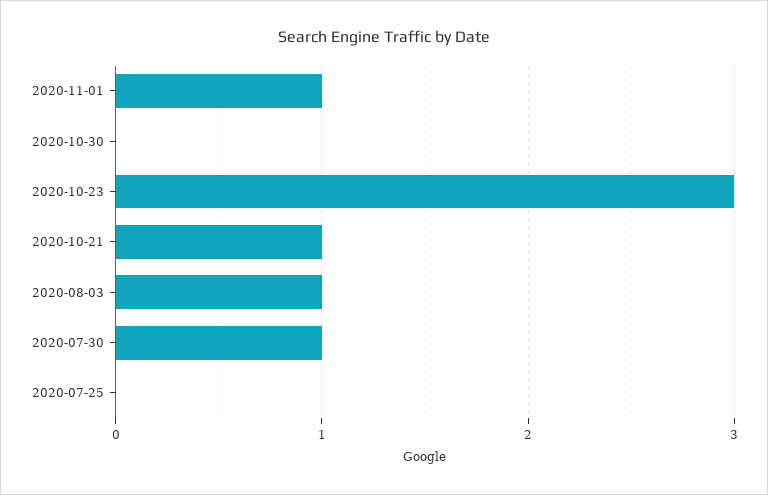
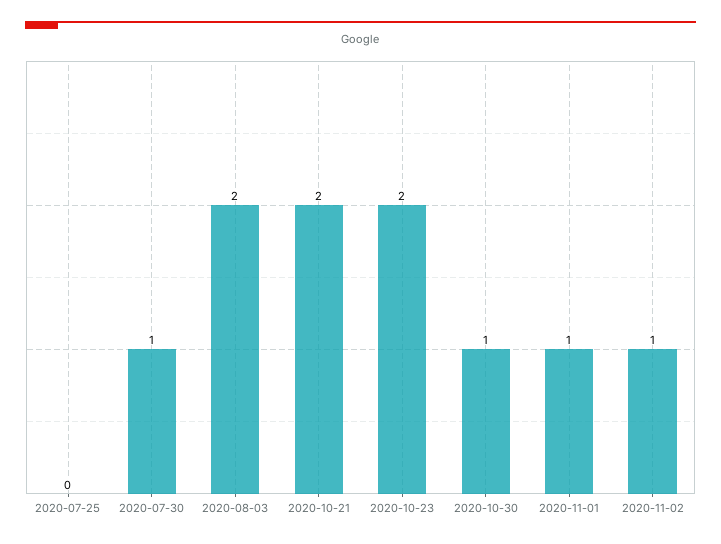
2020-10-30: 0 -> 1
2020-10-23: 3 -> 2
2020-10-21: 1 -> 2
2020-08-03: 1 -> 2
2020-11-02: none -> 1

